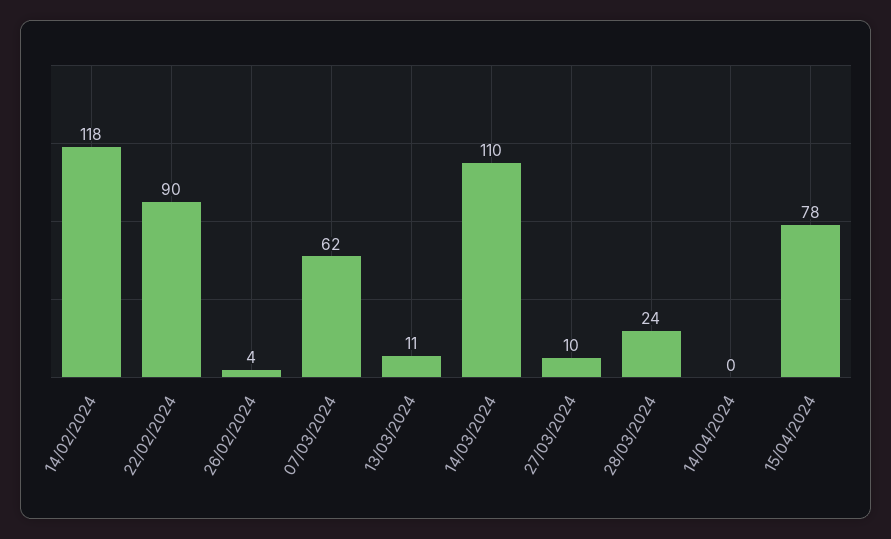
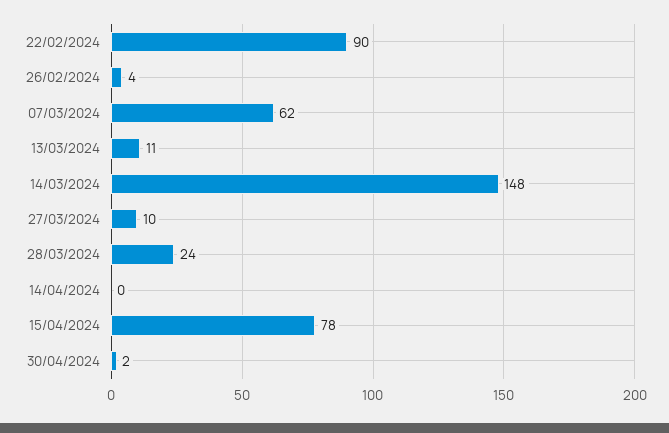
14/02/2024: 118 -> none
14/03/2024: 110 -> 148
30/04/2024: none -> 2

